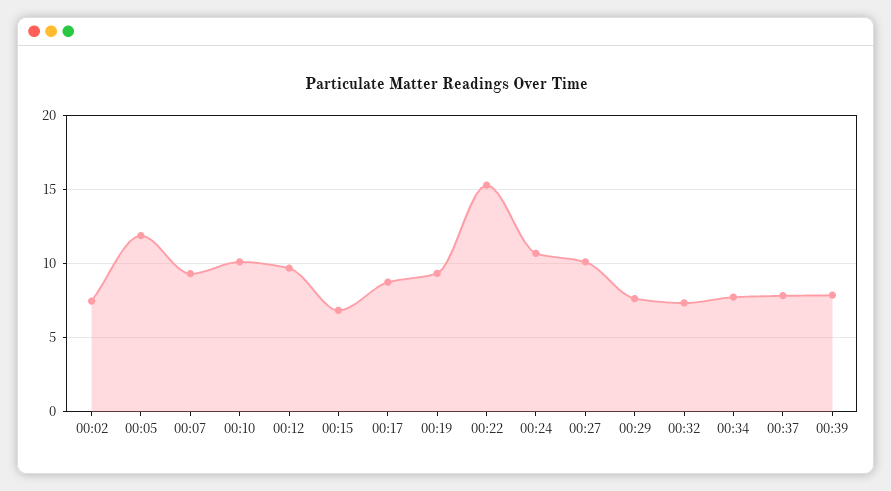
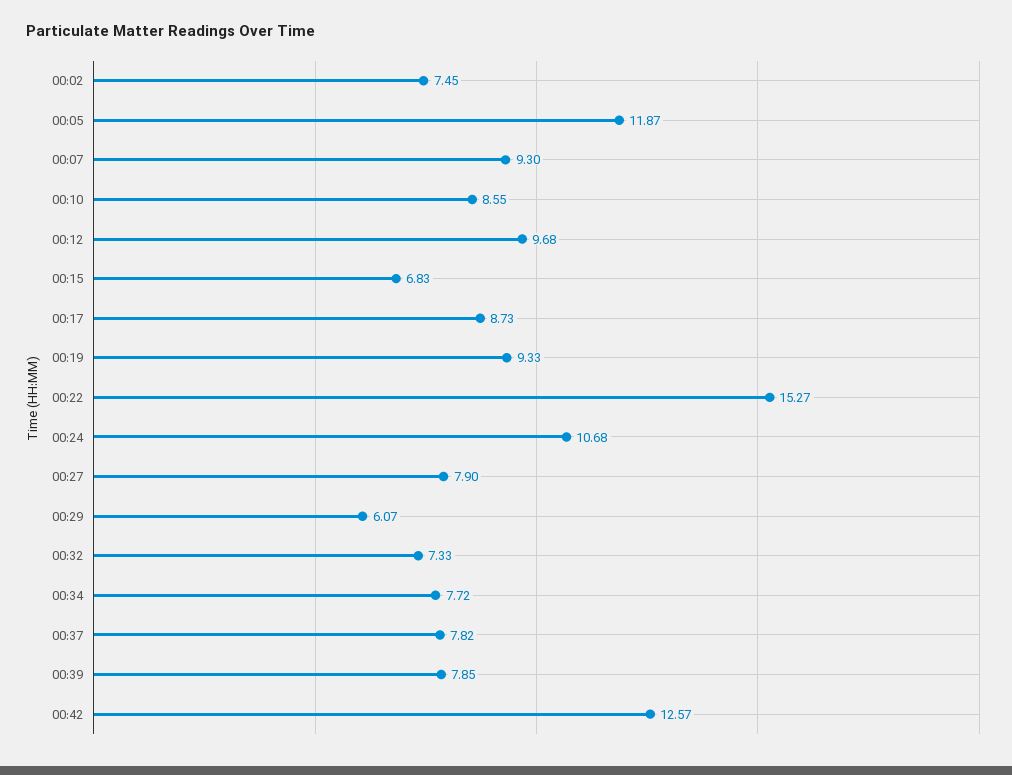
00:10: 10 -> 8.55
00:27: 10 -> 7.9
00:29: 7.5 -> 6.07
00:42: none -> 12.57

